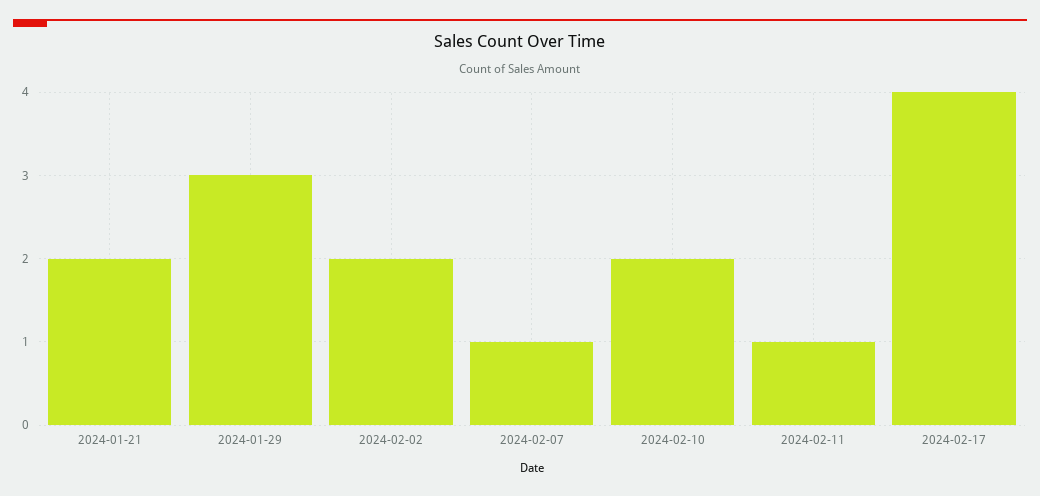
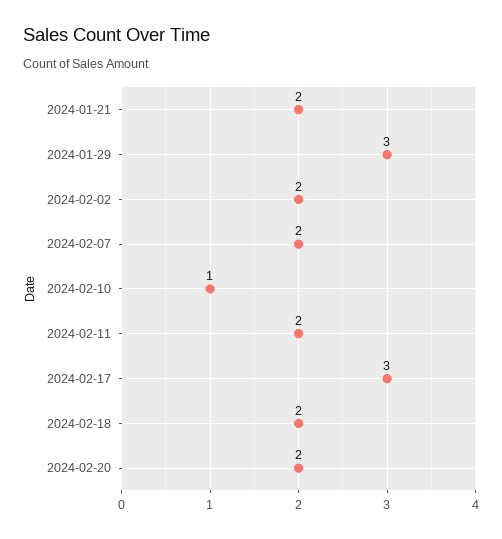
2024-02-07: 1 -> 2
2024-02-10: 2 -> 1
2024-02-11: 1 -> 2
2024-02-17: 4 -> 3
2024-02-18: none -> 2
2024-02-20: none -> 2

